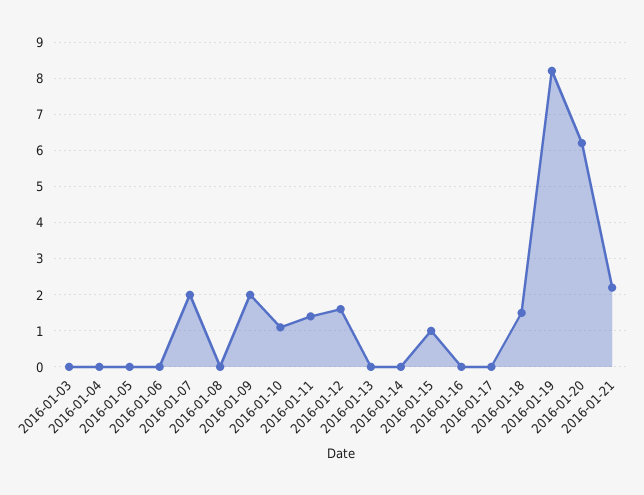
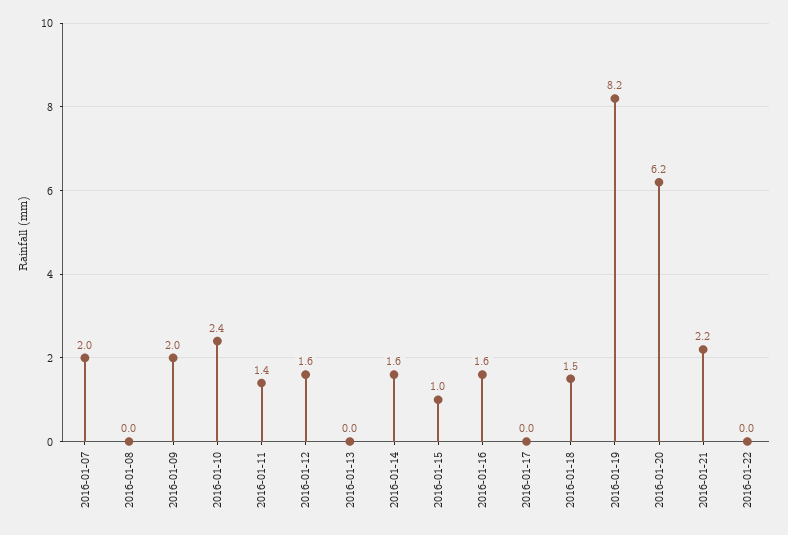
2016-01-03: 0 -> none
2016-01-04: 0 -> none
2016-01-05: 0 -> none
2016-01-06: 0 -> none
2016-01-10: 1 -> 2.4
2016-01-14: 0 -> 1.6
2016-01-16: 0 -> 1.6
2016-01-22: none -> 0

